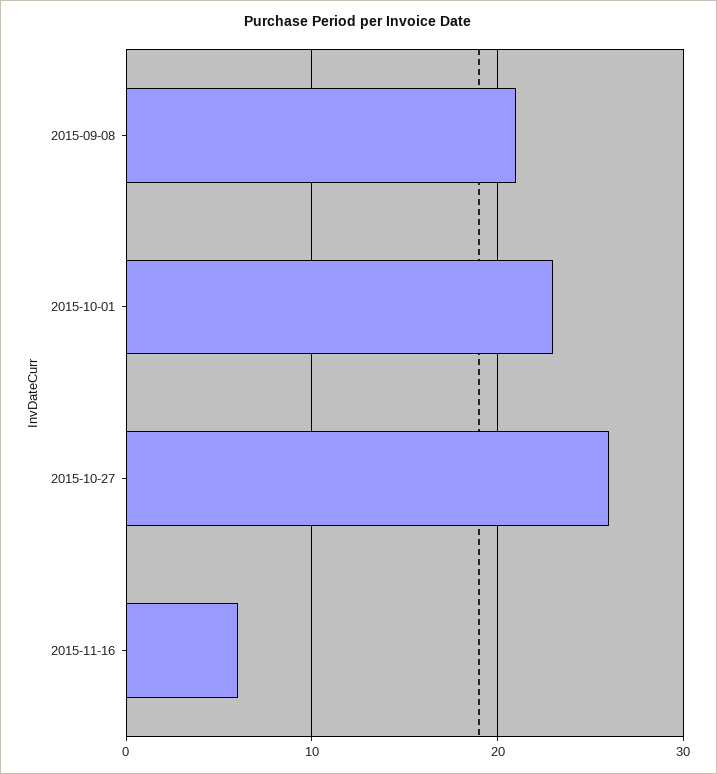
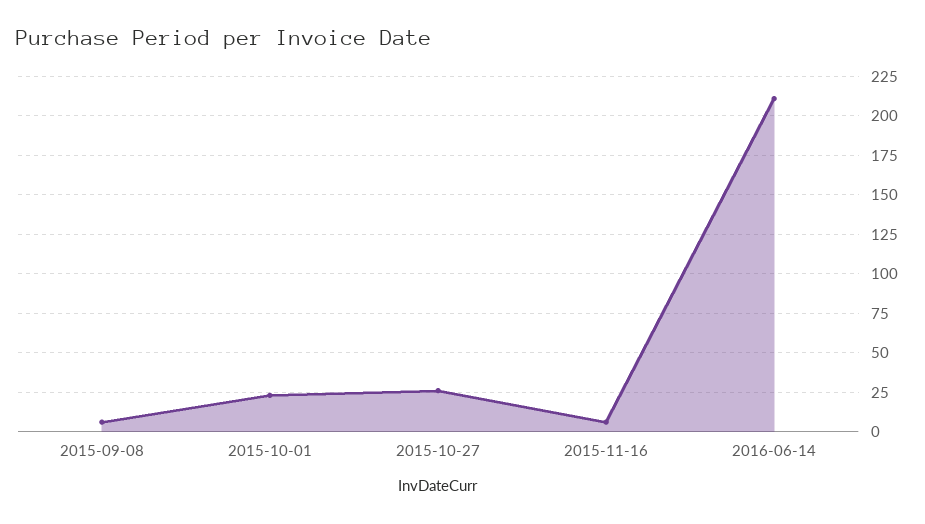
2015-09-08: 21 -> 5
2016-06-14: none -> 210

